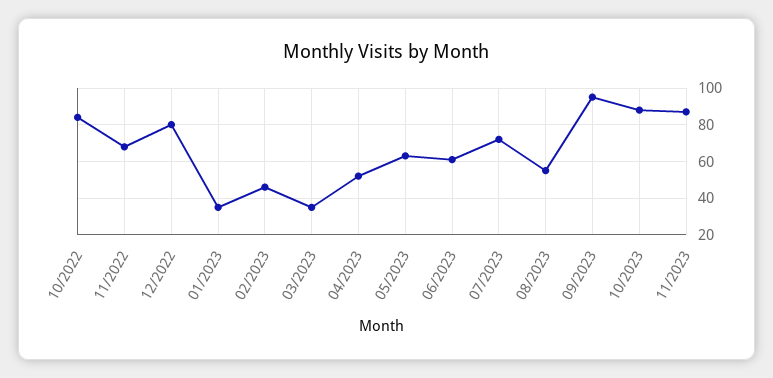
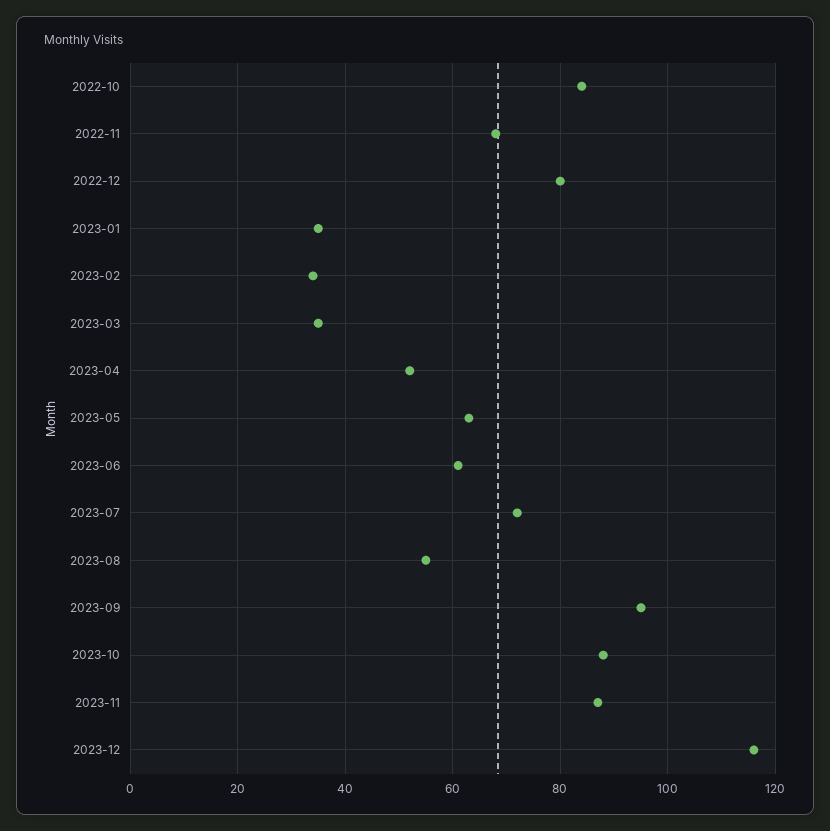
02/2023: 45 -> 35
2023-12: none -> 115

